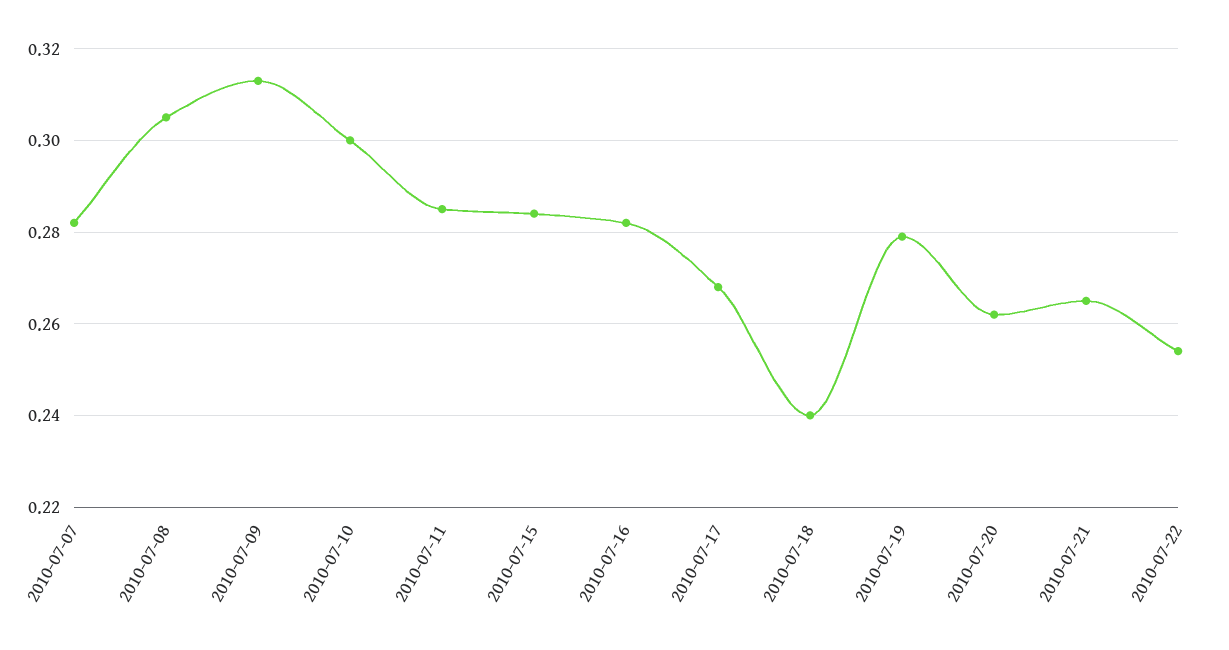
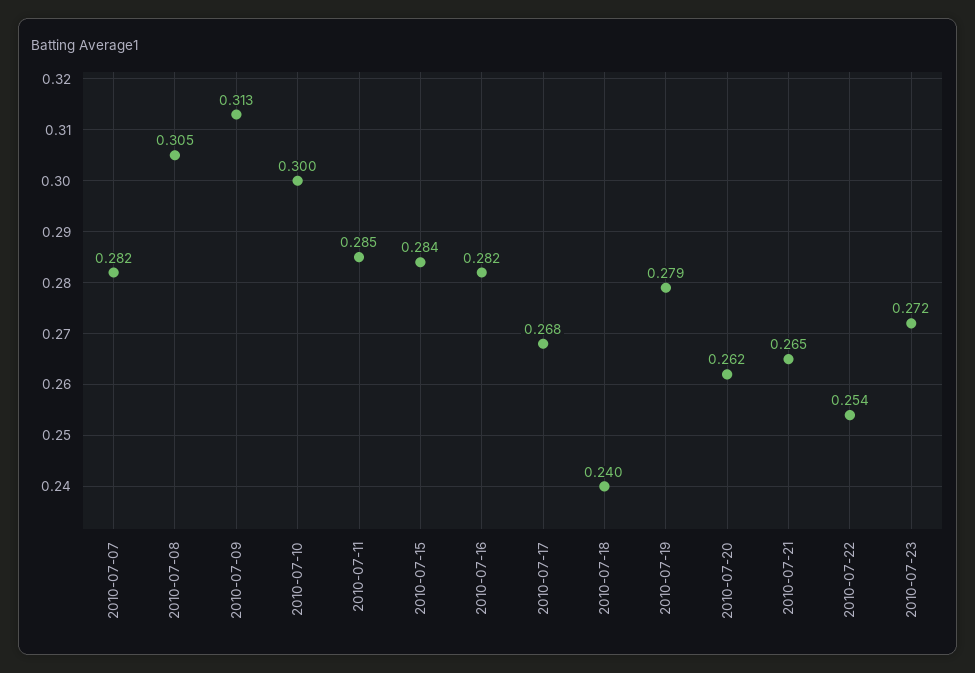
2010-07-23: none -> 0.272

